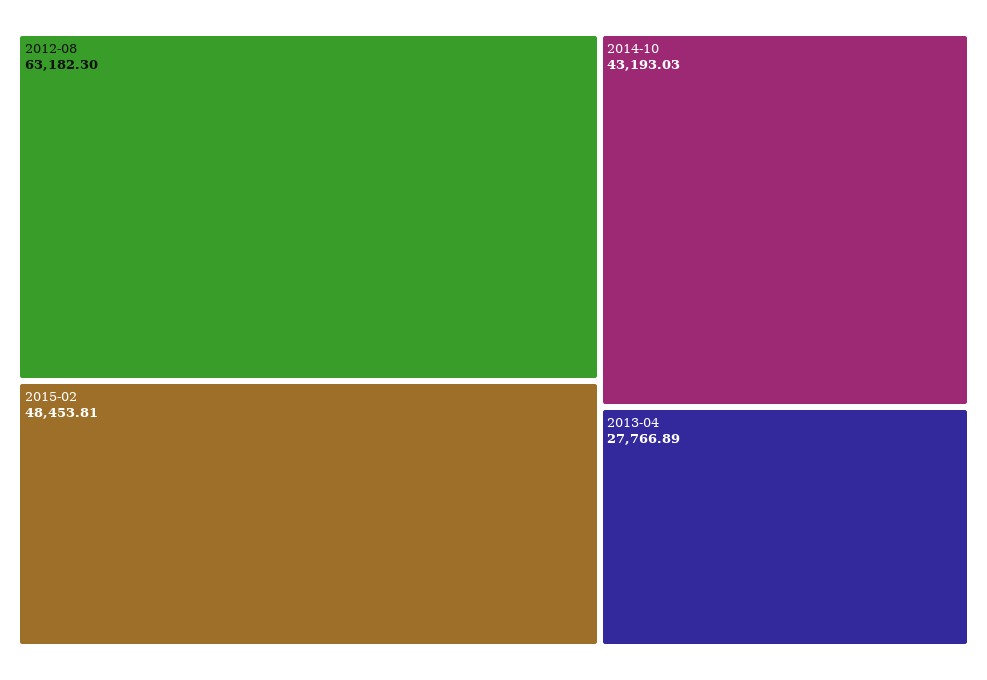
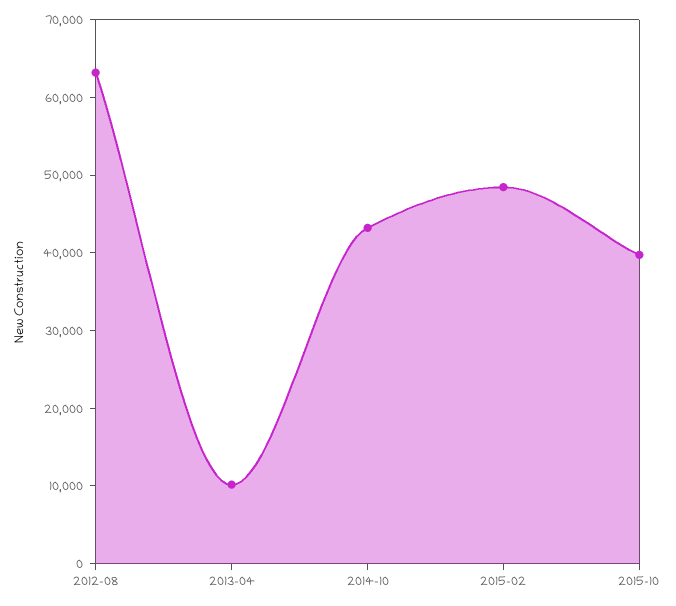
2013-04: 27766.89 -> 10000
2015-10: none -> 40000

